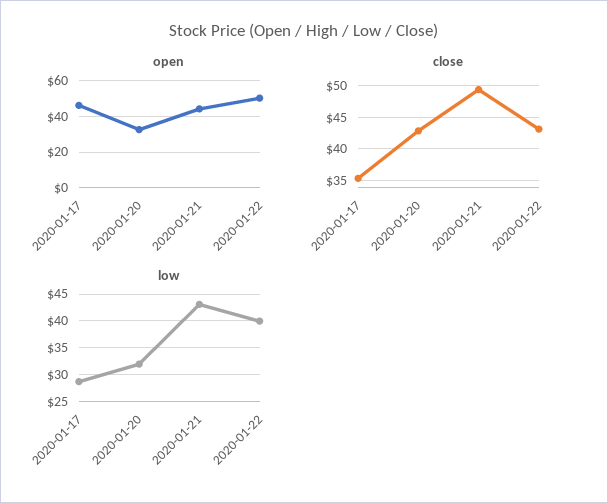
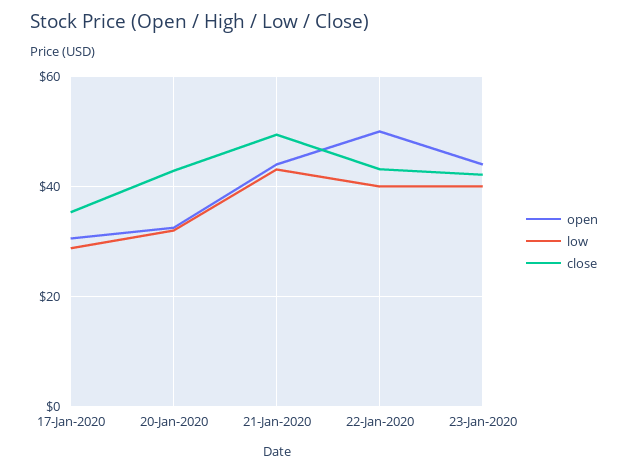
open, 2020-01-17: 45 -> 30
open, 23-Jan-2020: none -> 44
low, 23-Jan-2020: none -> 40
close, 23-Jan-2020: none -> 42

